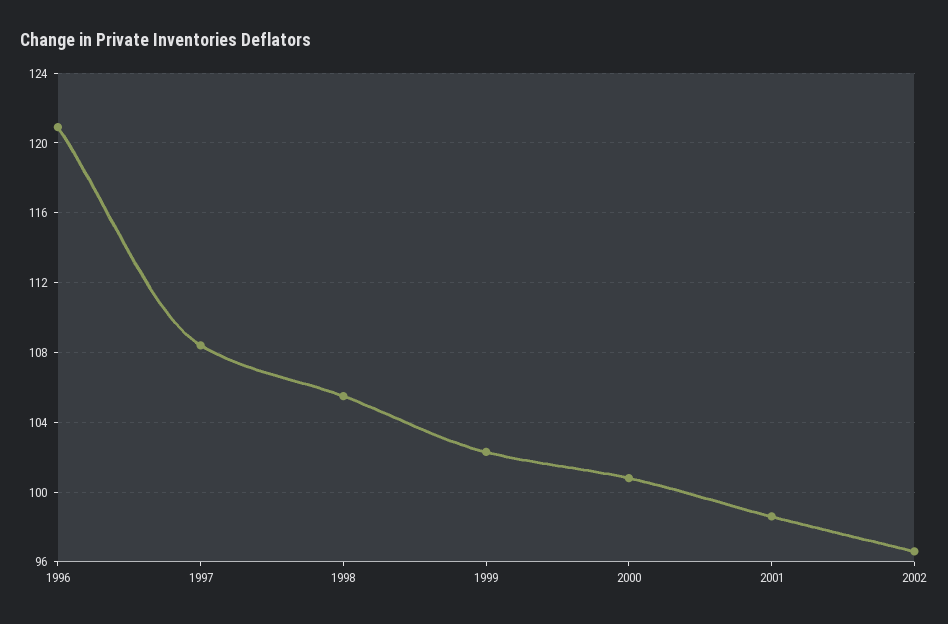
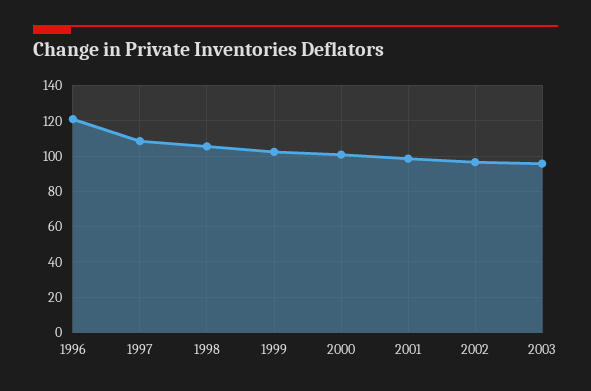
2003: none -> 95

